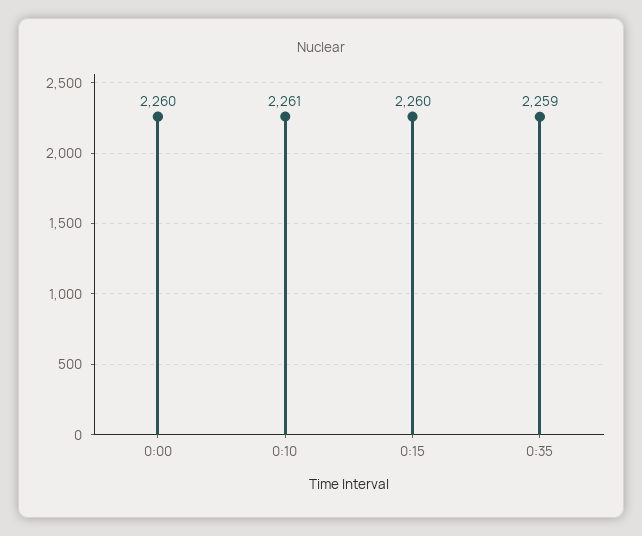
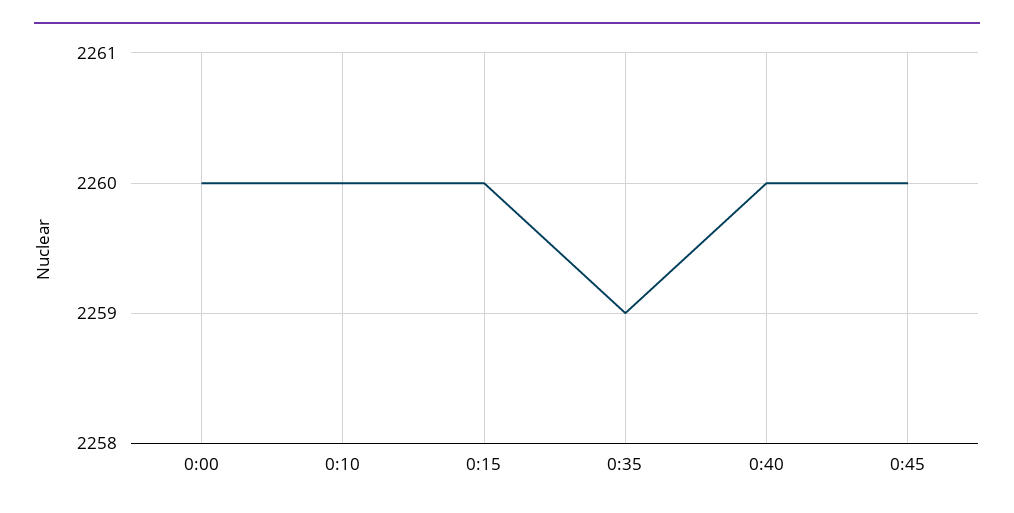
0:10: 2261 -> 2260
0:40: none -> 2260
0:45: none -> 2260

